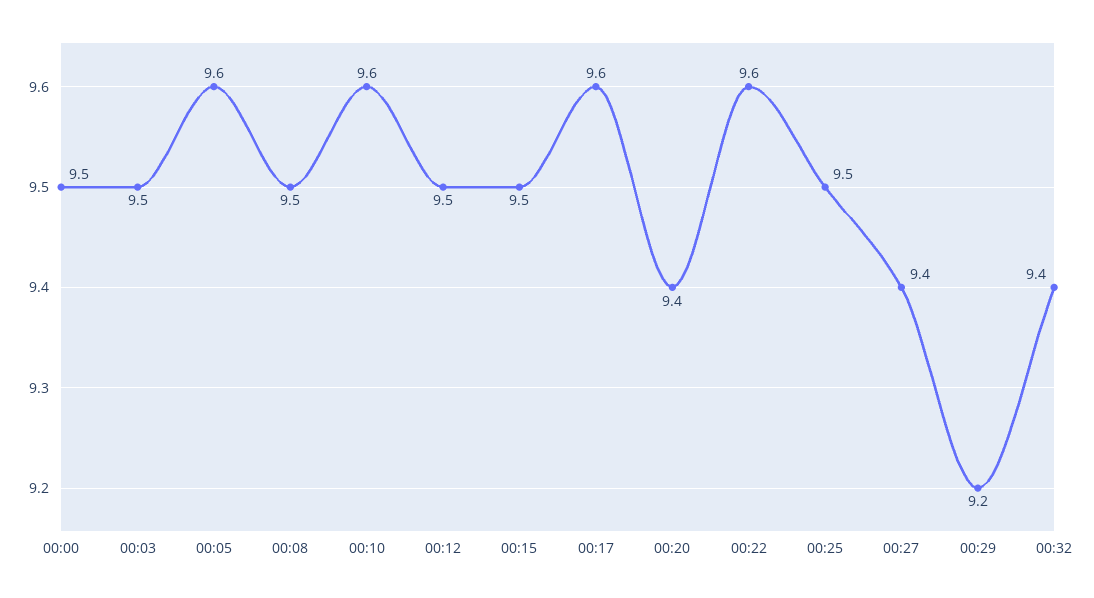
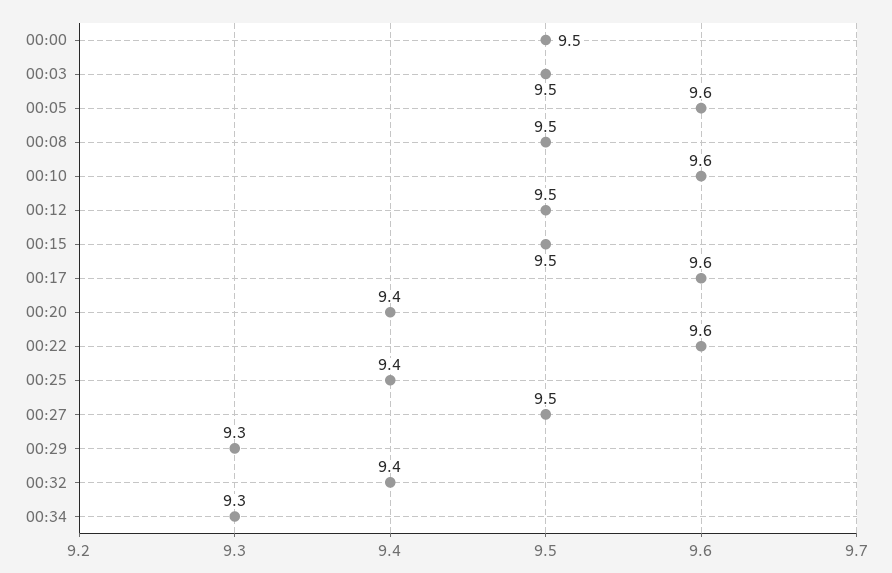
00:25: 9.5 -> 9.4
00:27: 9.4 -> 9.5
00:29: 9.2 -> 9.3
00:34: none -> 9.3

